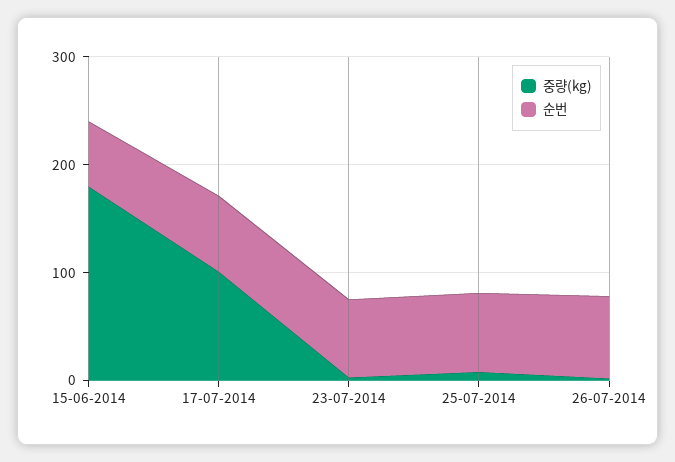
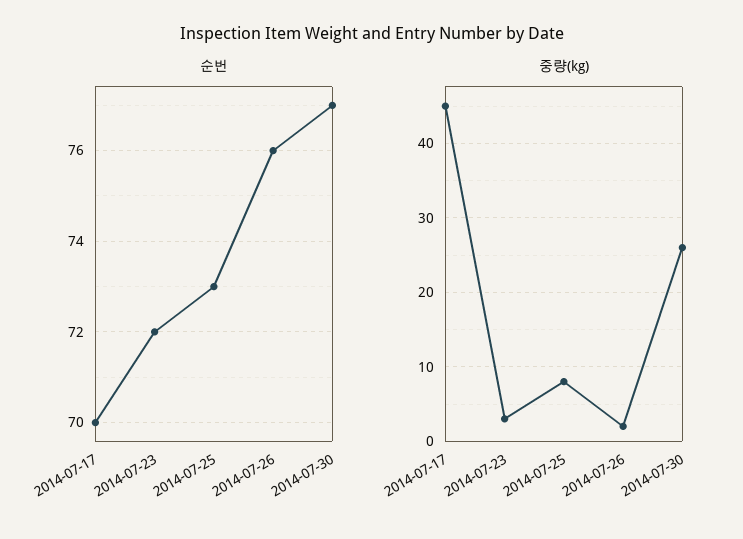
중량(kg), 15-06-2014: 180 -> none
순번, 15-06-2014: 60 -> none
중량(kg), 17-07-2014: 100 -> 45
순번, 2014-07-30: none -> 77
중량(kg), 2014-07-30: none -> 26

